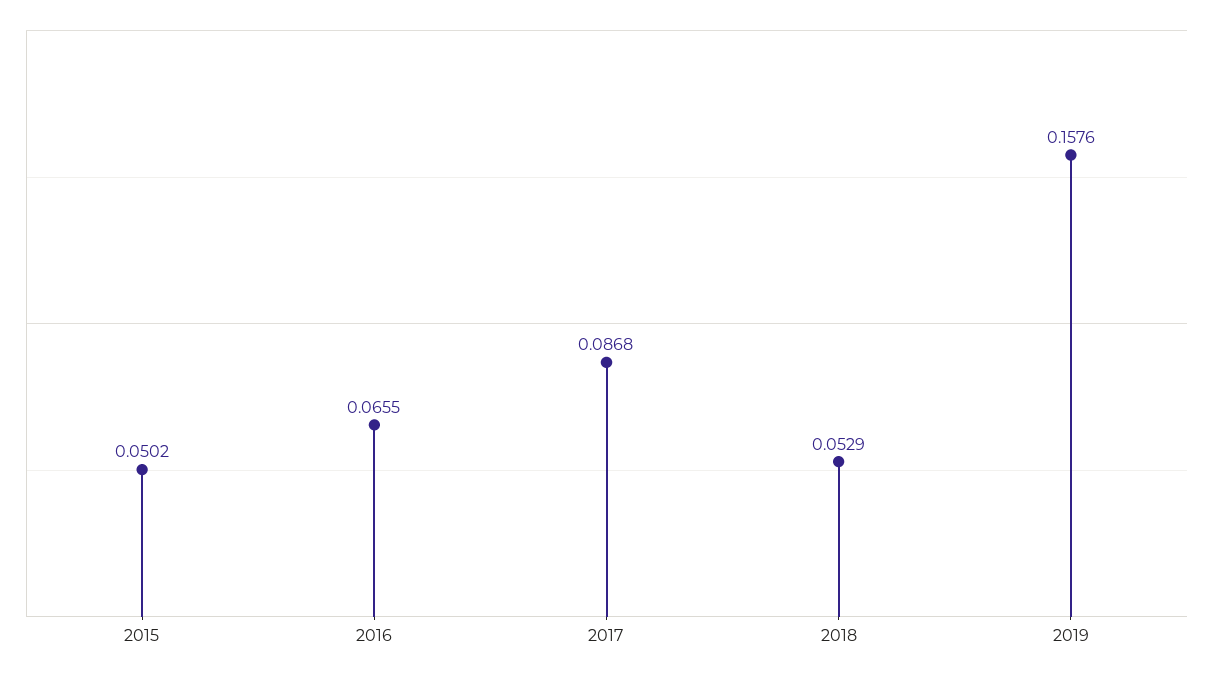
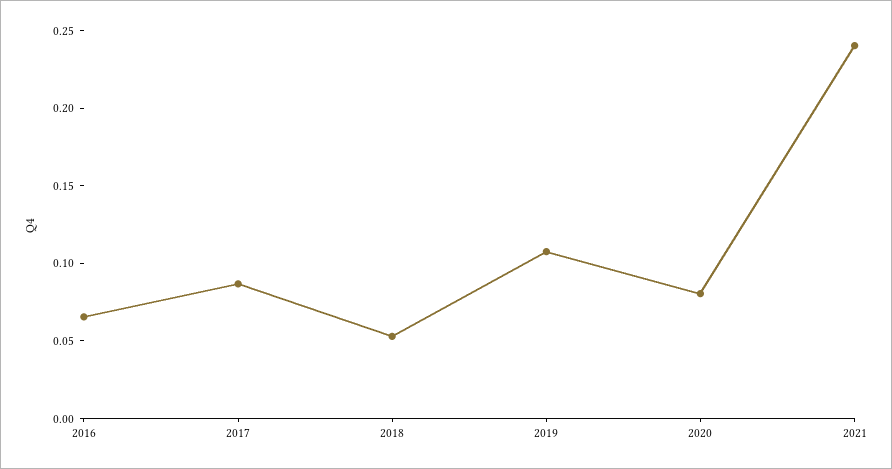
2015: 0.0502 -> none
2019: 0.1576 -> 0.11
2020: none -> 0.08
2021: none -> 0.24

